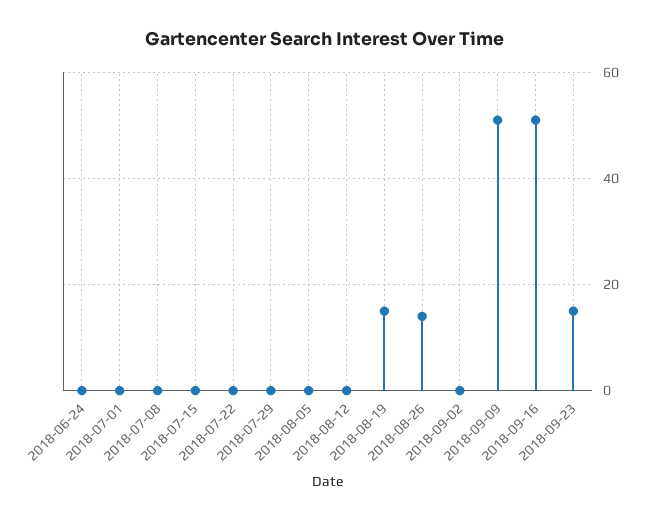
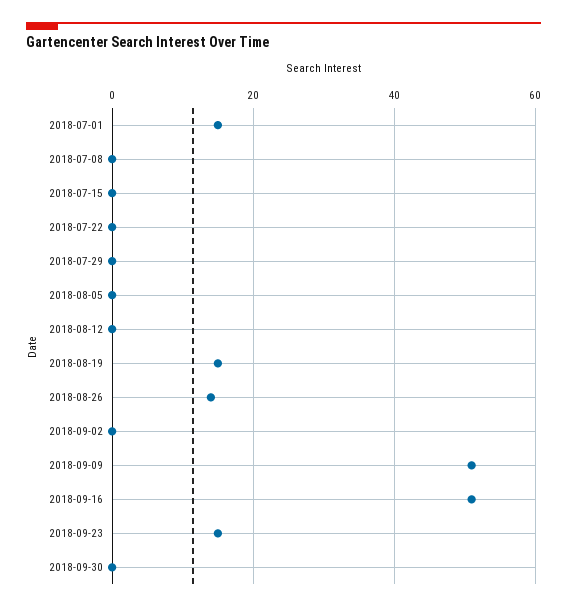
2018-06-24: 0 -> none
2018-07-01: 0 -> 15
2018-09-30: none -> 0

